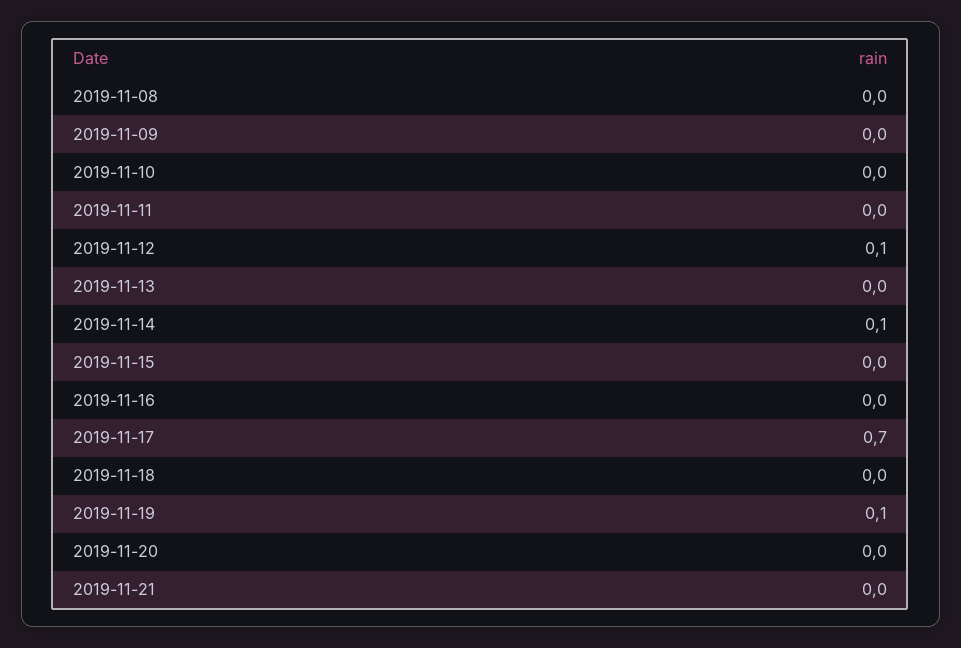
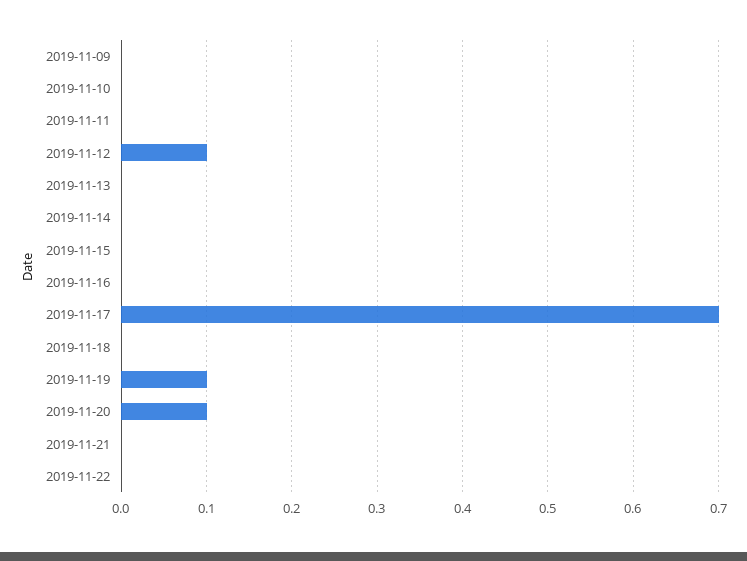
2019-11-08: 0 -> none
2019-11-14: 0.1 -> 0
2019-11-20: 0 -> 0.1
2019-11-22: none -> 0

